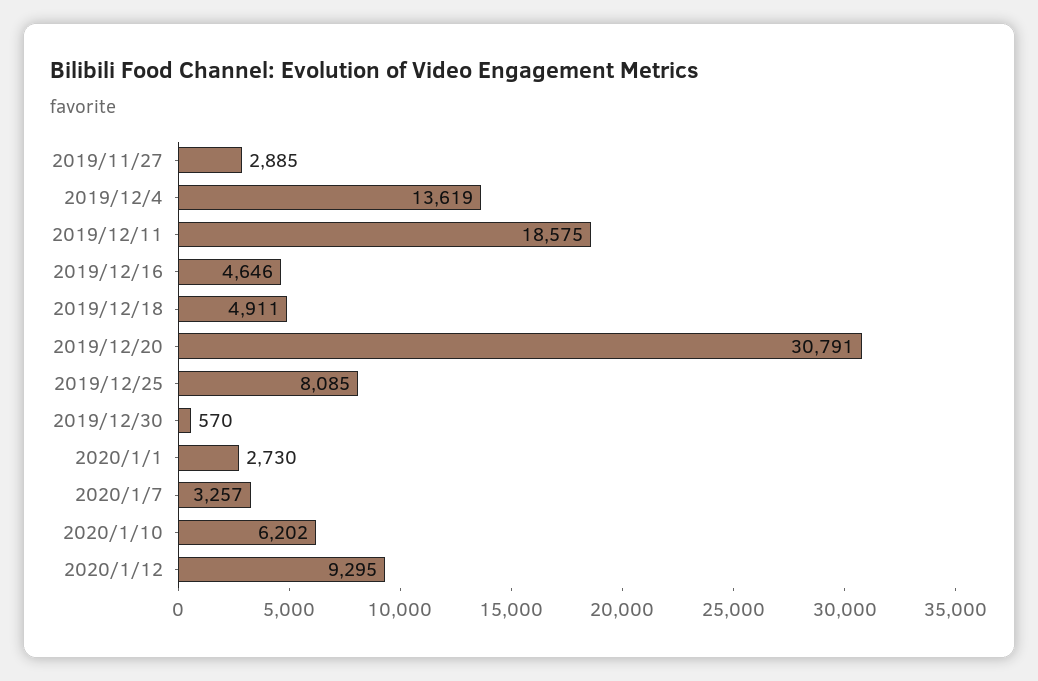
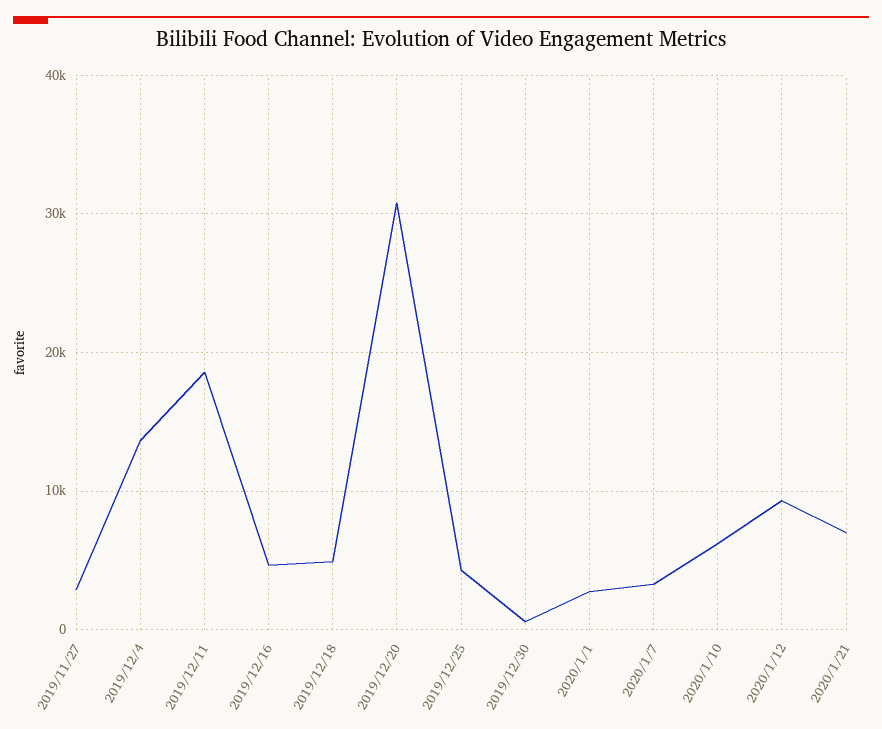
2019/12/25: 8085 -> 4000
2020/1/21: none -> 7000

